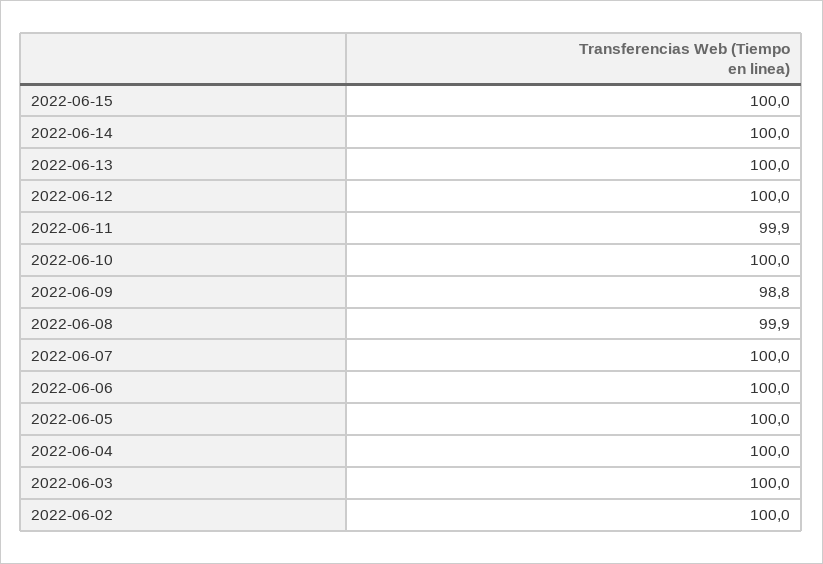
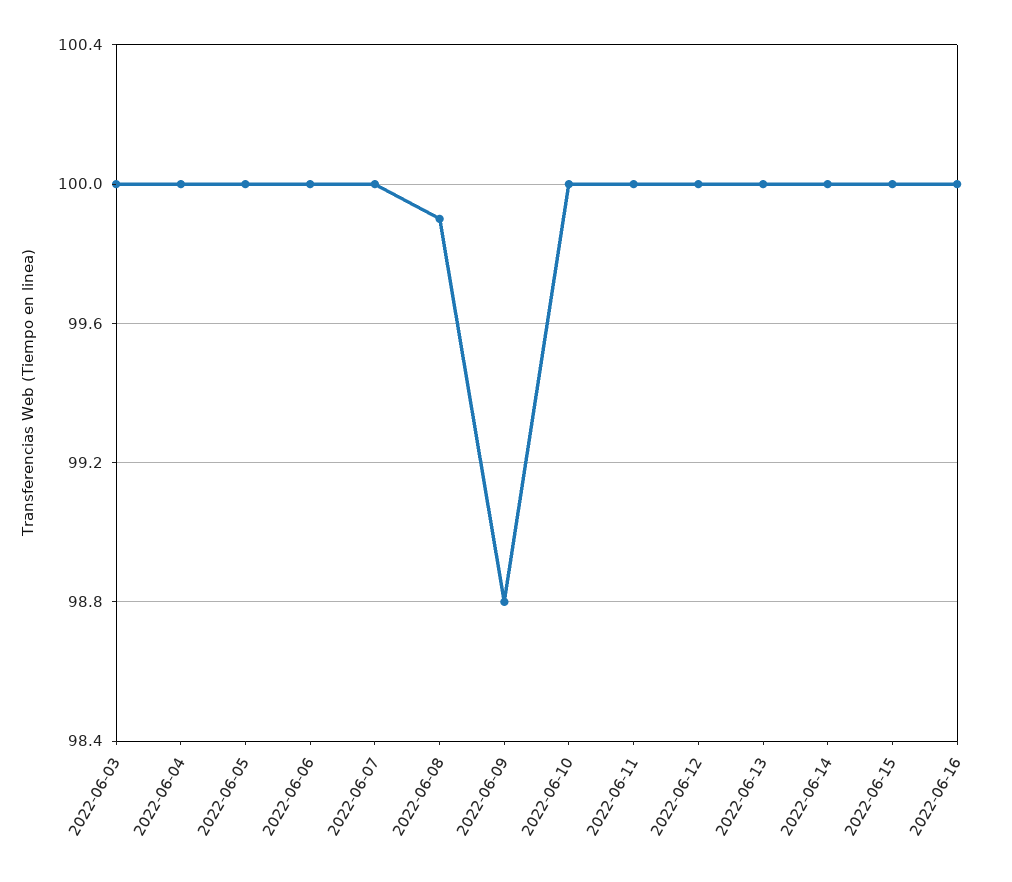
2022-06-11: 99.9 -> 100
2022-06-02: 100 -> none
2022-06-16: none -> 100

